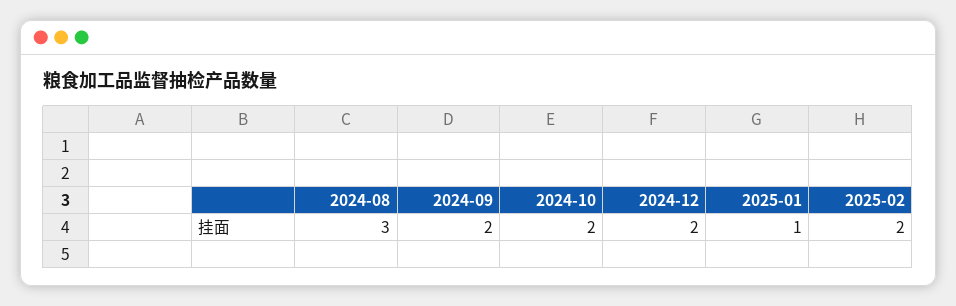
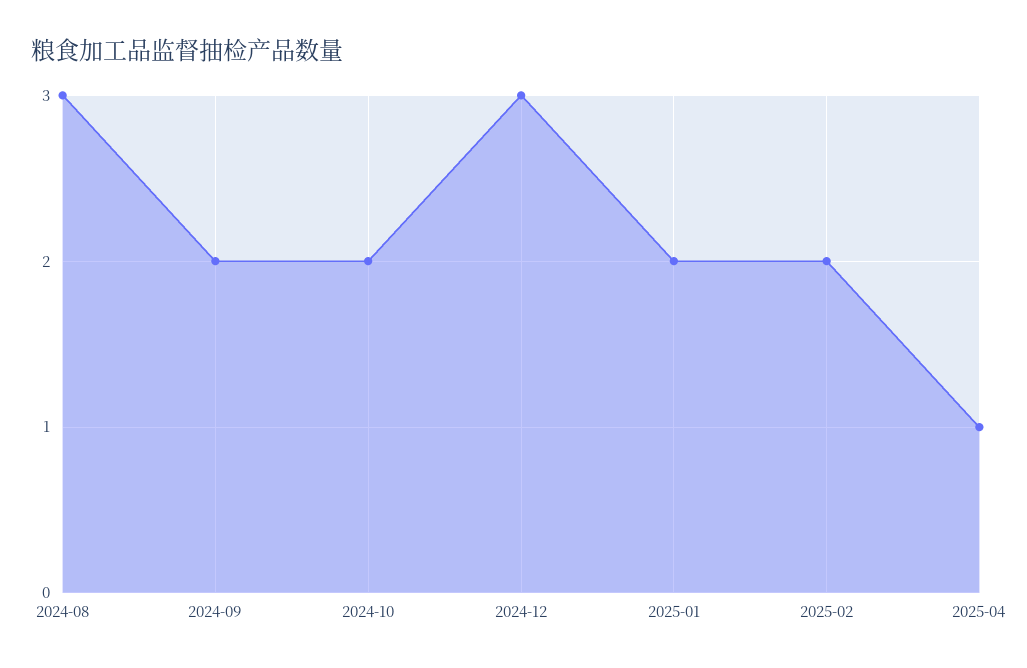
2024-12: 2 -> 3
2025-01: 1 -> 2
2025-04: none -> 1

